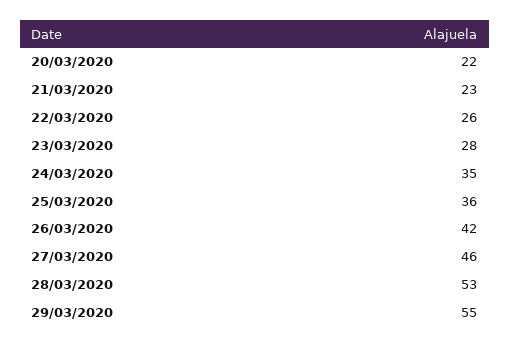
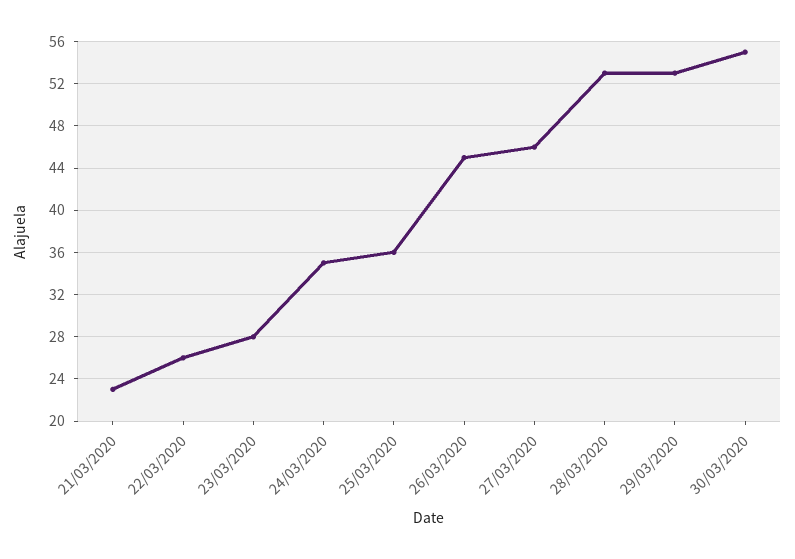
20/03/2020: 22 -> none
26/03/2020: 42 -> 45
29/03/2020: 55 -> 53
30/03/2020: none -> 55

